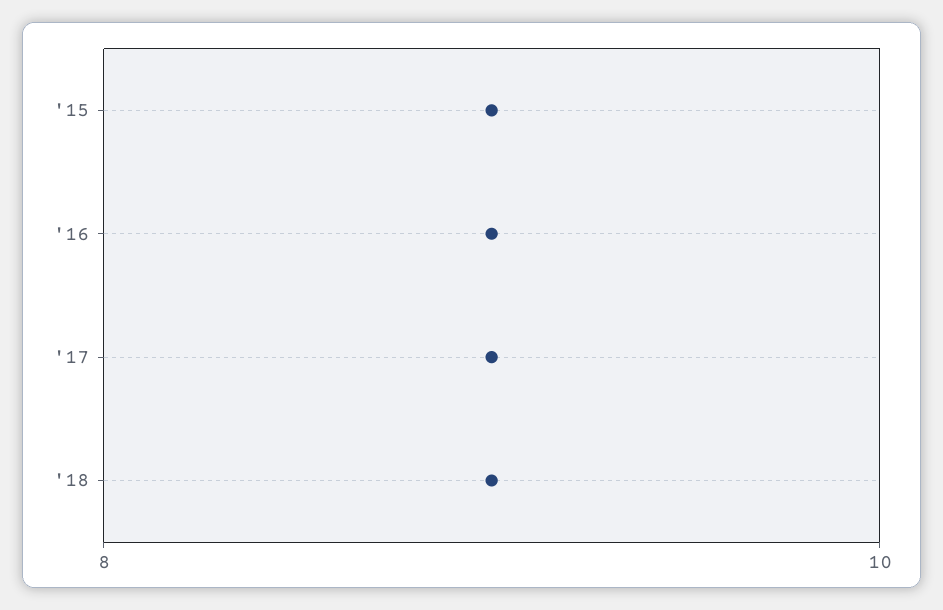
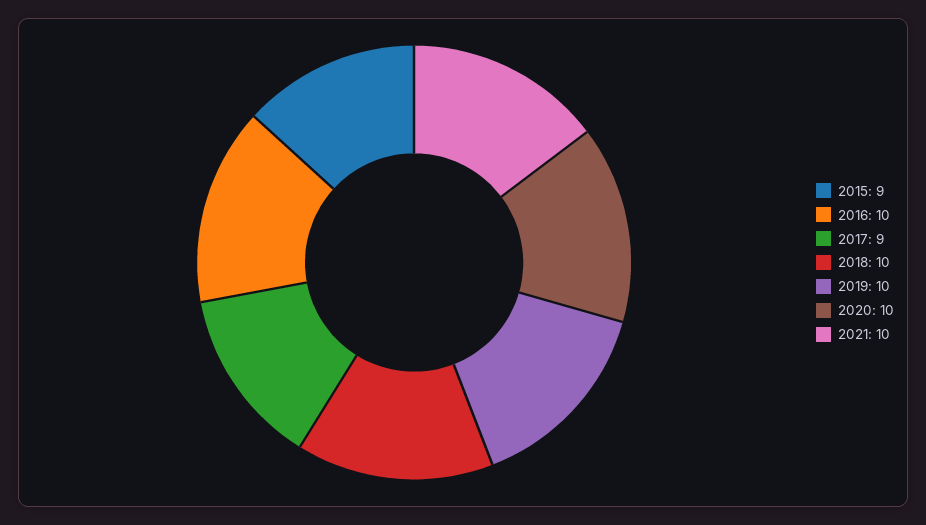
'16: 9 -> 10
'18: 9 -> 10
2019: none -> 10
2020: none -> 10
2021: none -> 10

